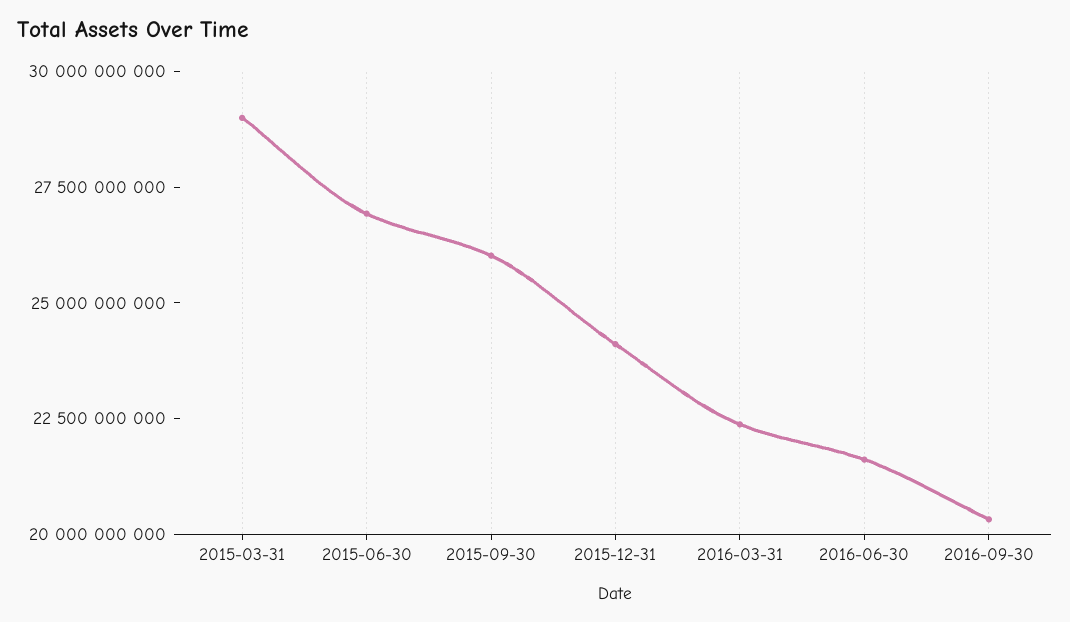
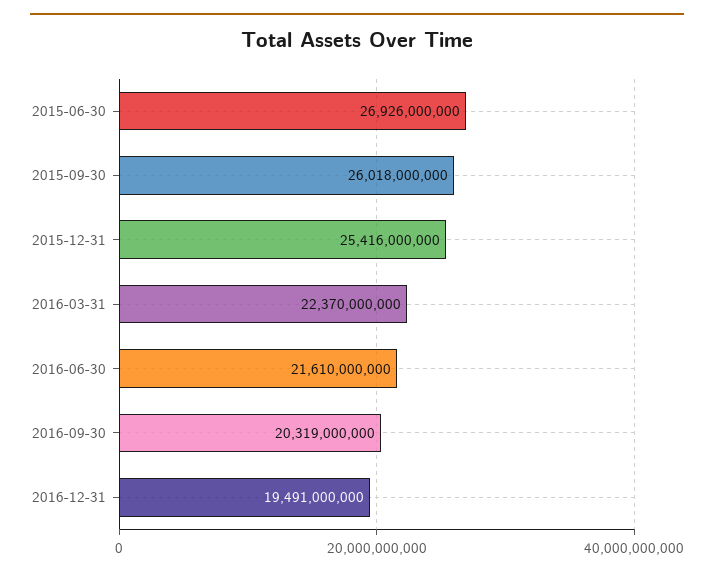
2015-03-31: 29000000000 -> none
2015-12-31: 24000000000 -> 25416000000
2016-12-31: none -> 19491000000

